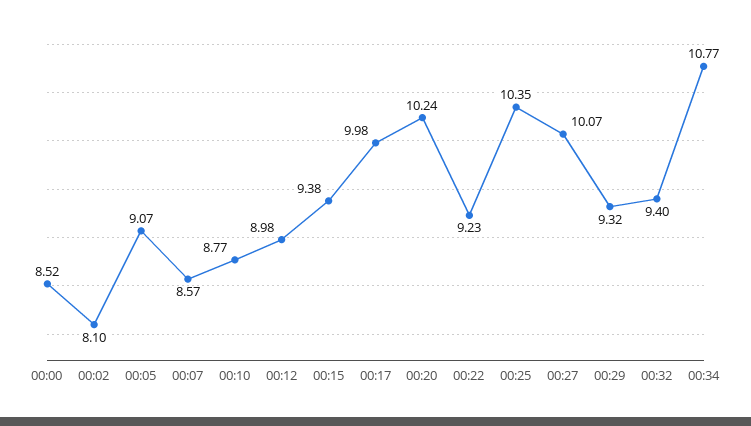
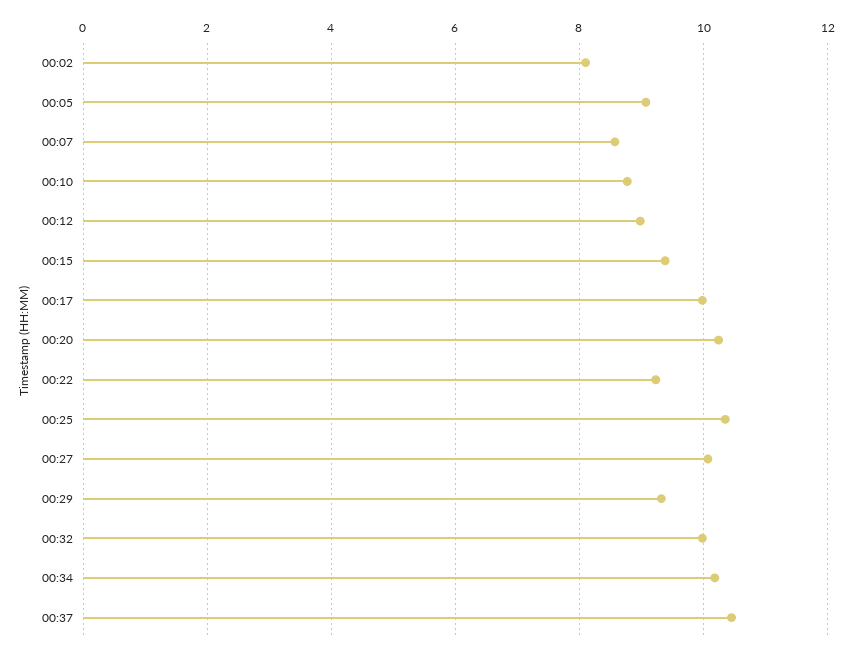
00:00: 8.52 -> none
00:32: 9.4 -> 10
00:34: 10.77 -> 10.2
00:37: none -> 10.4

